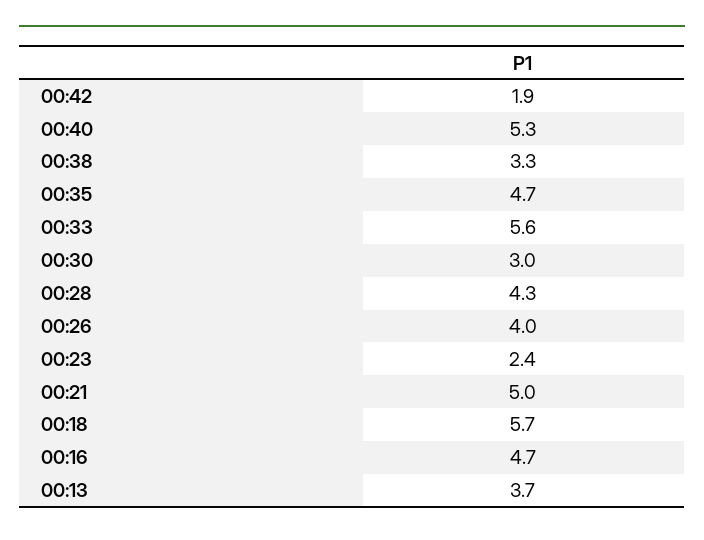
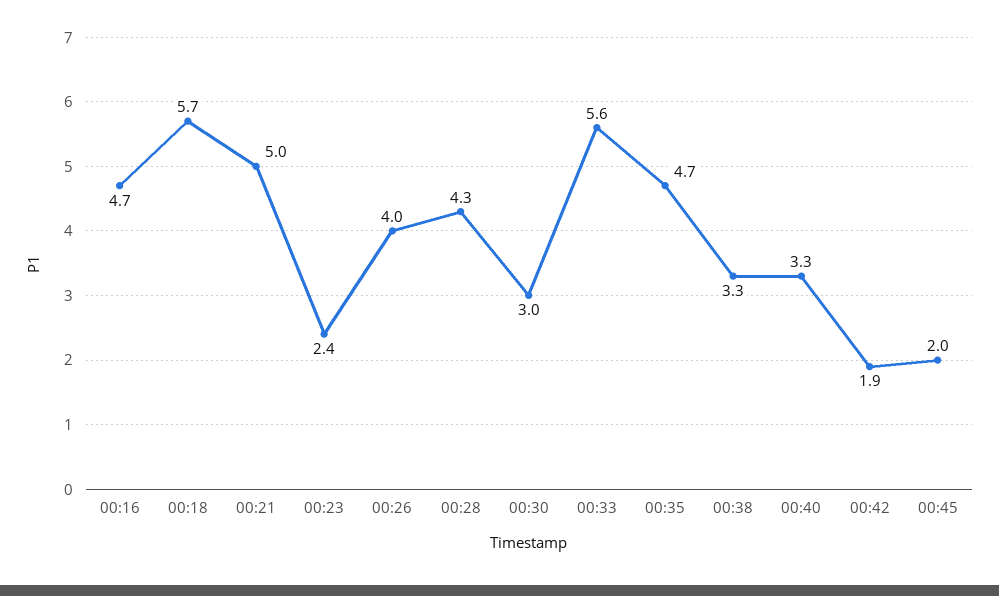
00:40: 5.3 -> 3.3
00:13: 3.7 -> none
00:45: none -> 2

